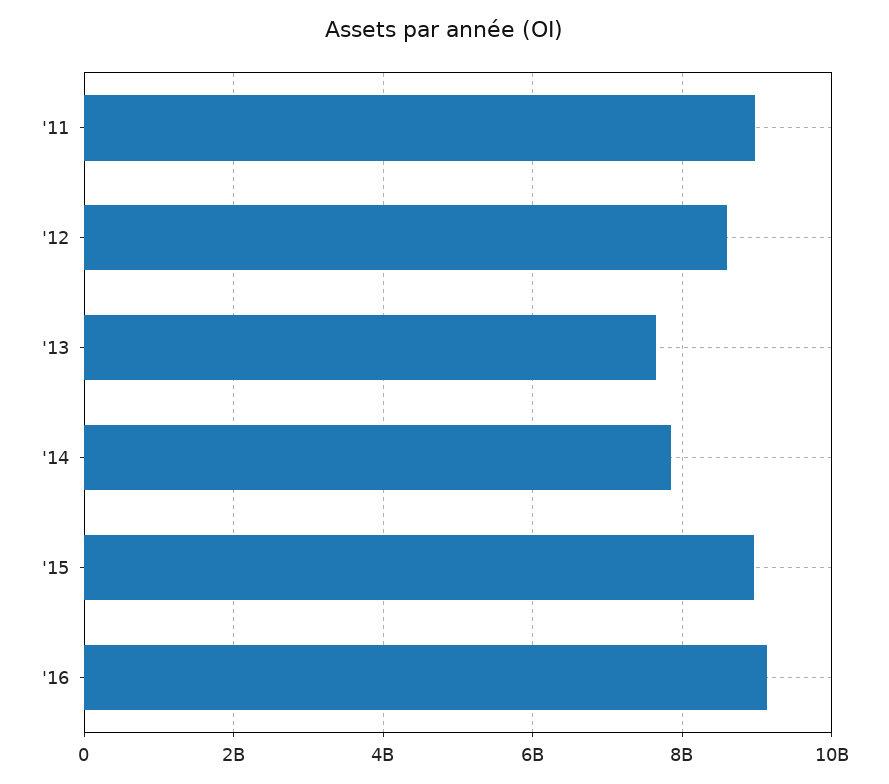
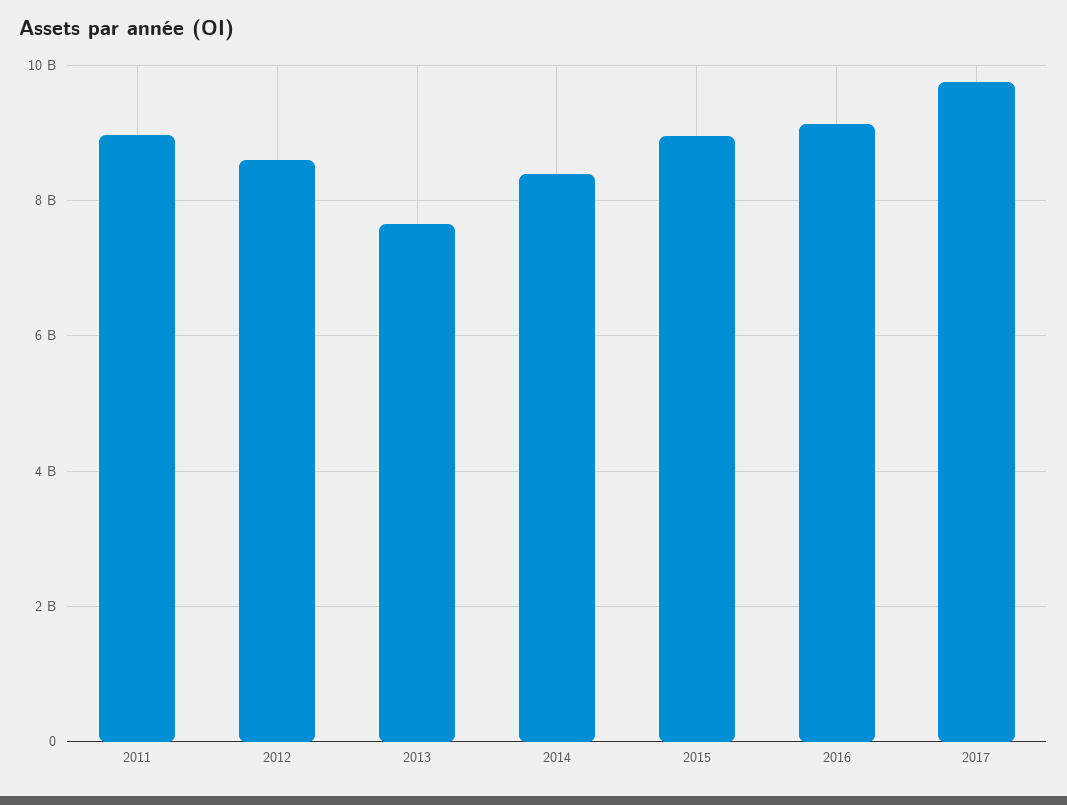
'14: 7800000000 -> 8400000000
2017: none -> 9800000000

